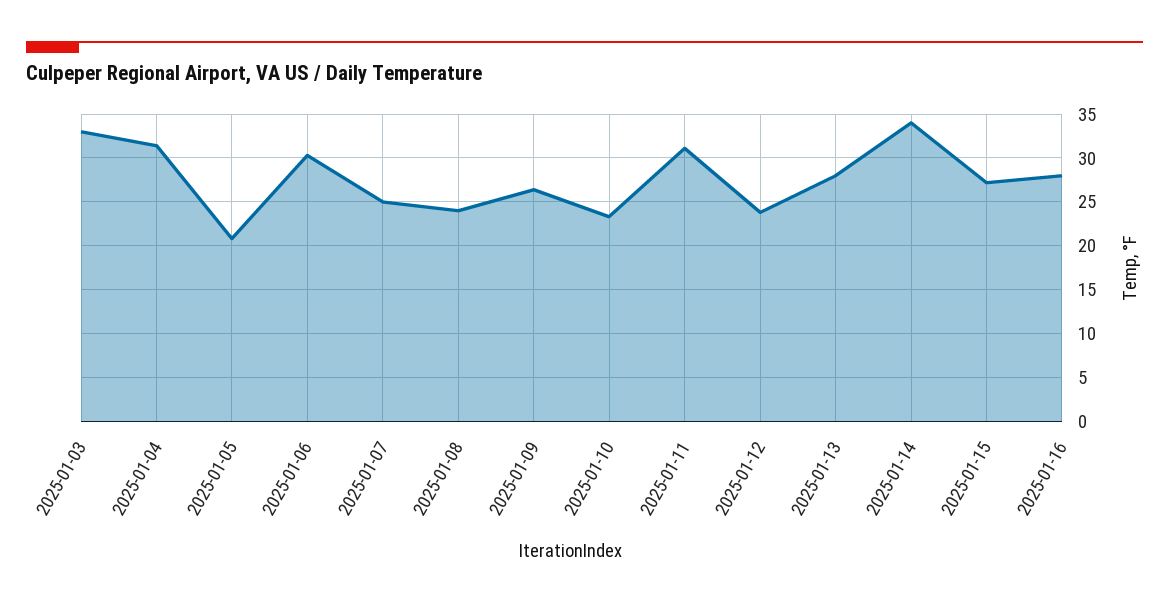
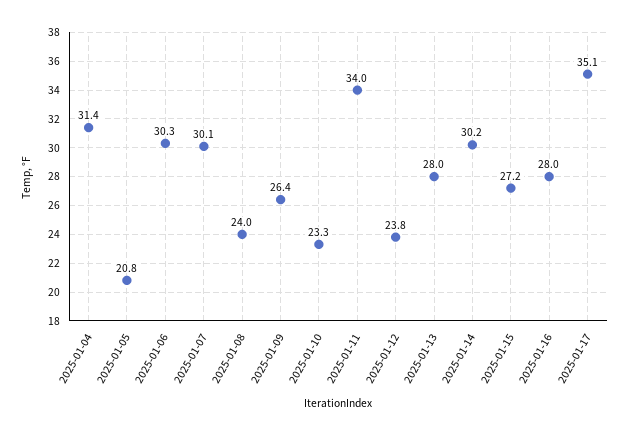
2025-01-03: 33 -> none
2025-01-07: 25 -> 30.1
2025-01-11: 31 -> 34
2025-01-14: 34 -> 30.2
2025-01-17: none -> 35.1

